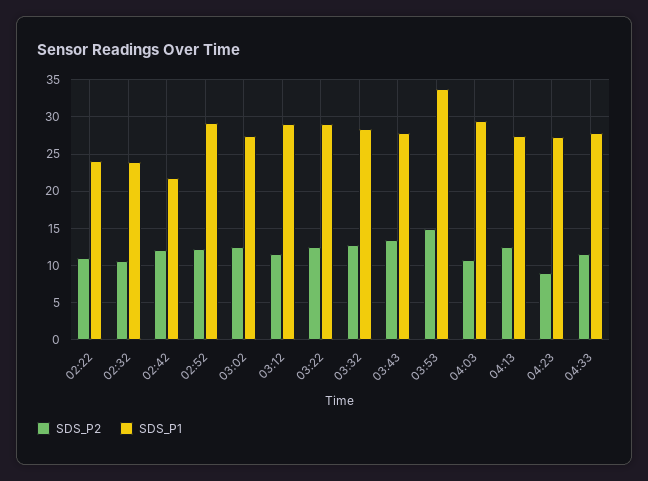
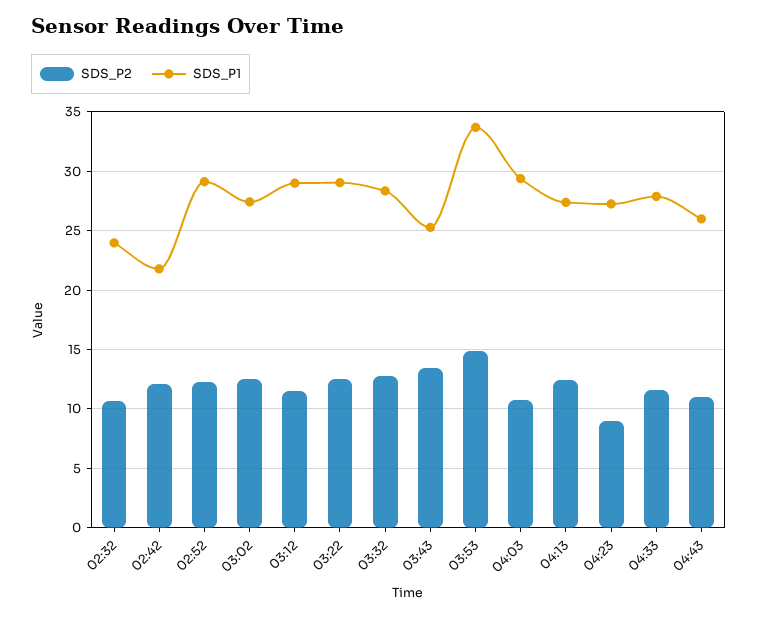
SDS_P2, 02:22: 11 -> none
SDS_P1, 02:22: 24 -> none
SDS_P1, 03:43: 28 -> 25
SDS_P2, 04:43: none -> 11
SDS_P1, 04:43: none -> 26

